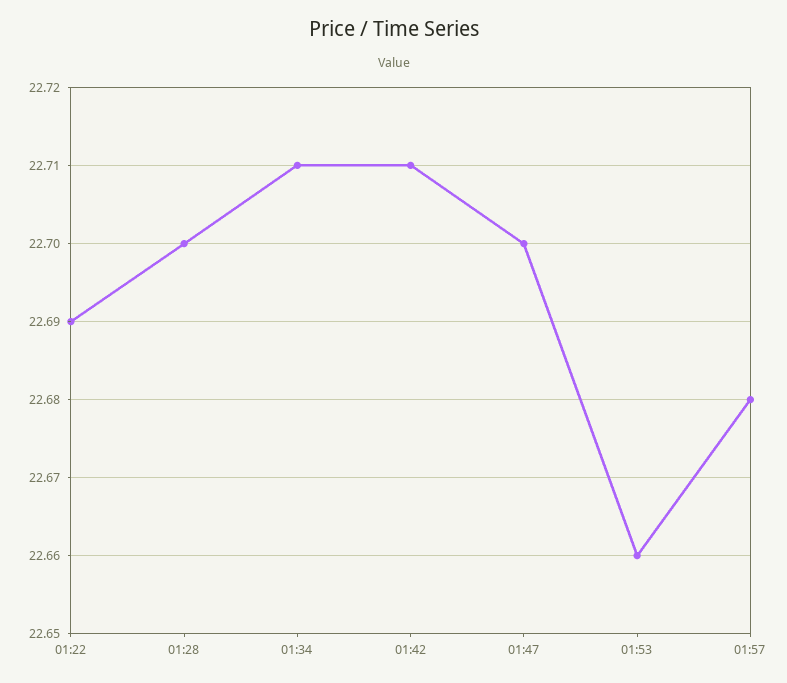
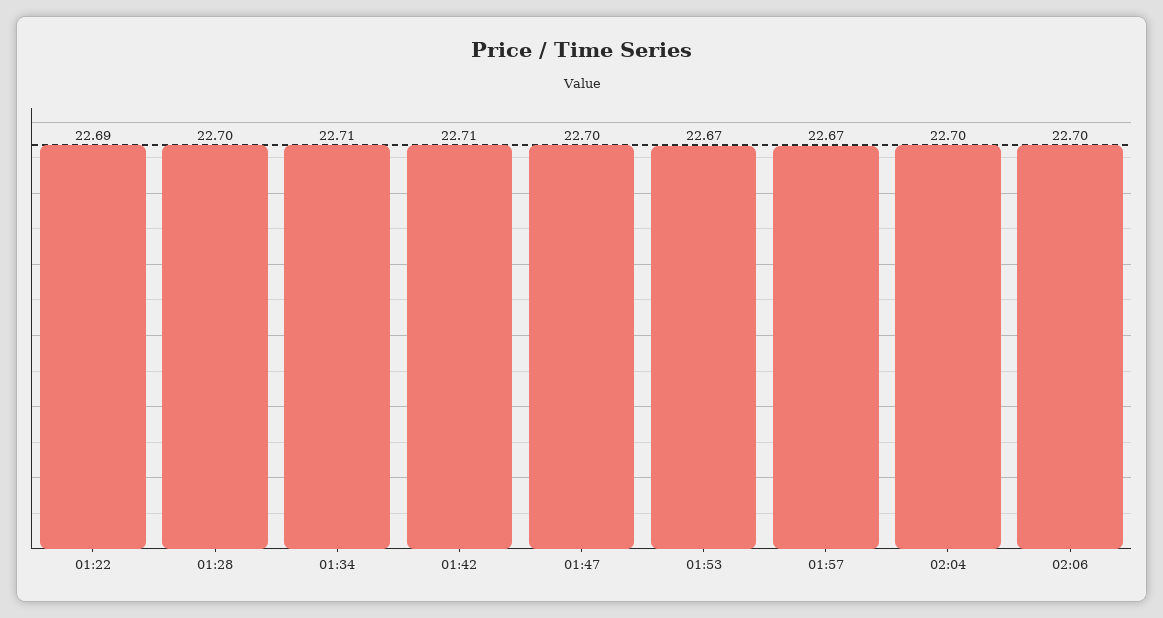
01:53: 22.66 -> 22.67
01:57: 22.68 -> 22.67
02:04: none -> 22.7
02:06: none -> 22.7

